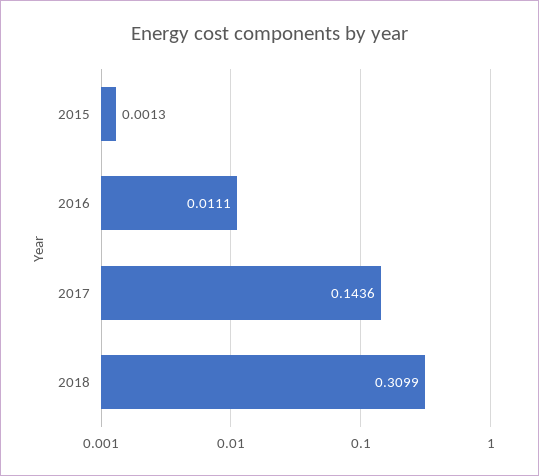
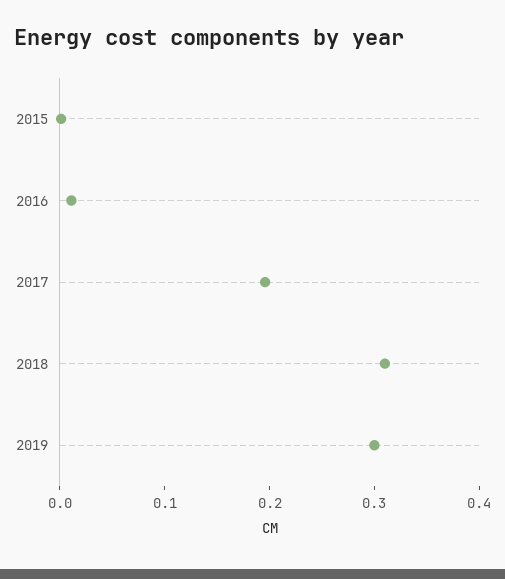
2017: 0.1436 -> 0.2
2019: none -> 0.3

